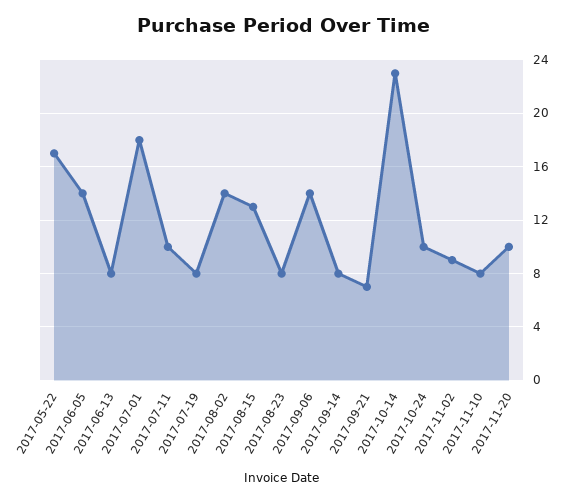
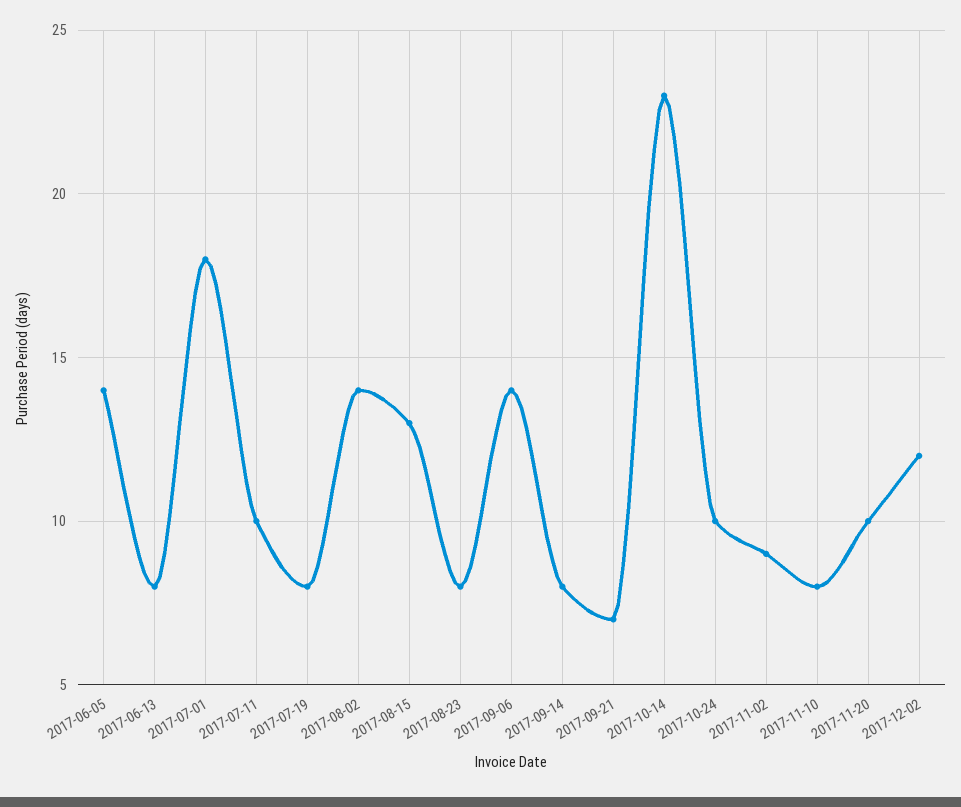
2017-05-22: 17 -> none
2017-12-02: none -> 12

